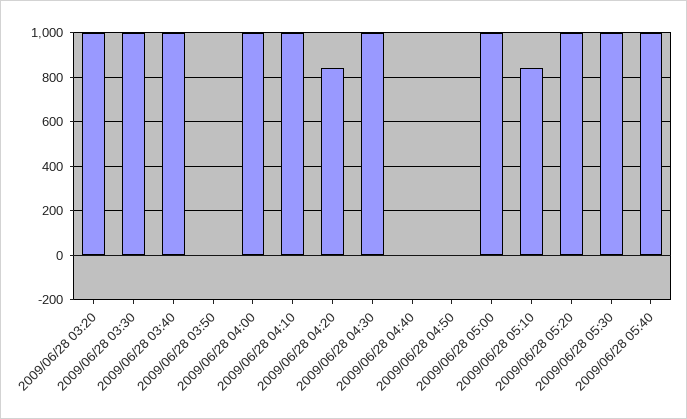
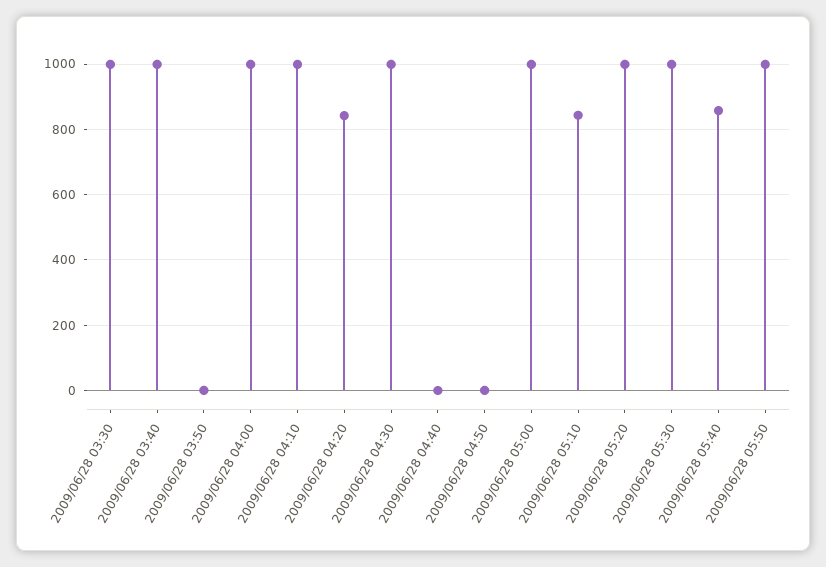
2009/06/28 03:20: 1000 -> none
2009/06/28 05:40: 1000 -> 860
2009/06/28 05:50: none -> 1000

